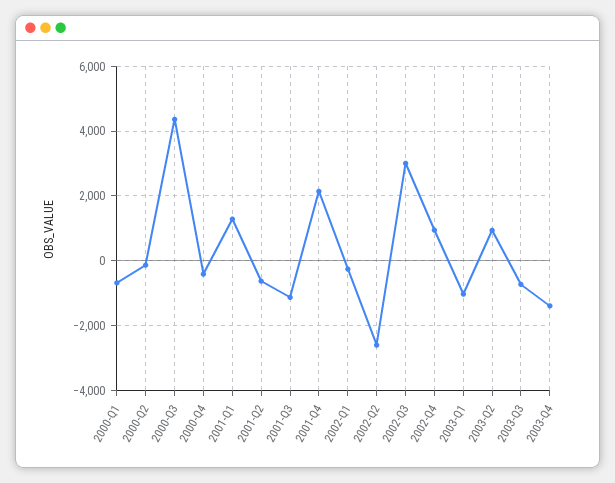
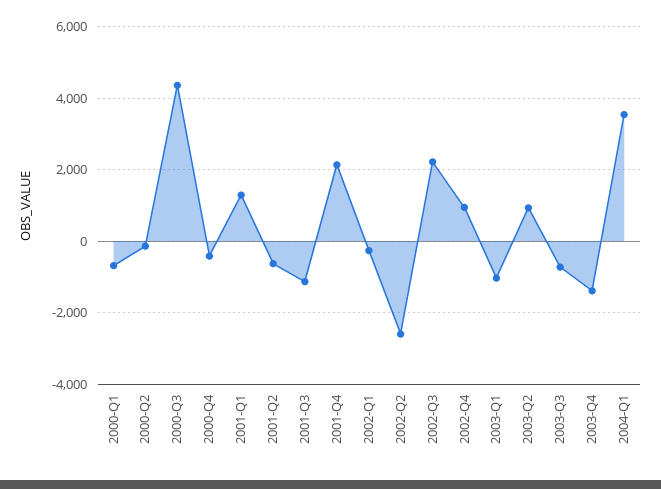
2002-Q3: 3000 -> 2200
2004-Q1: none -> 3600

